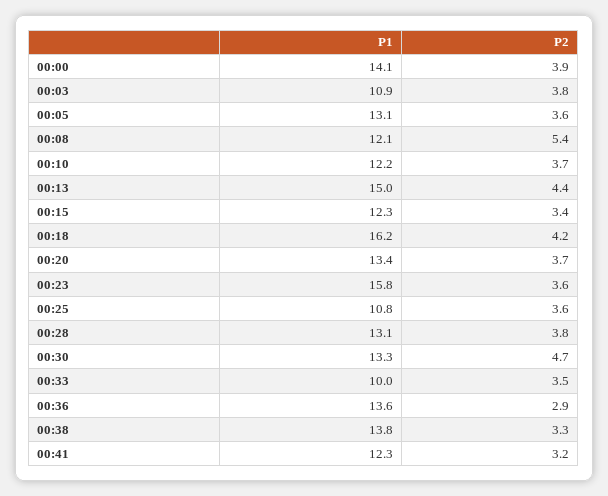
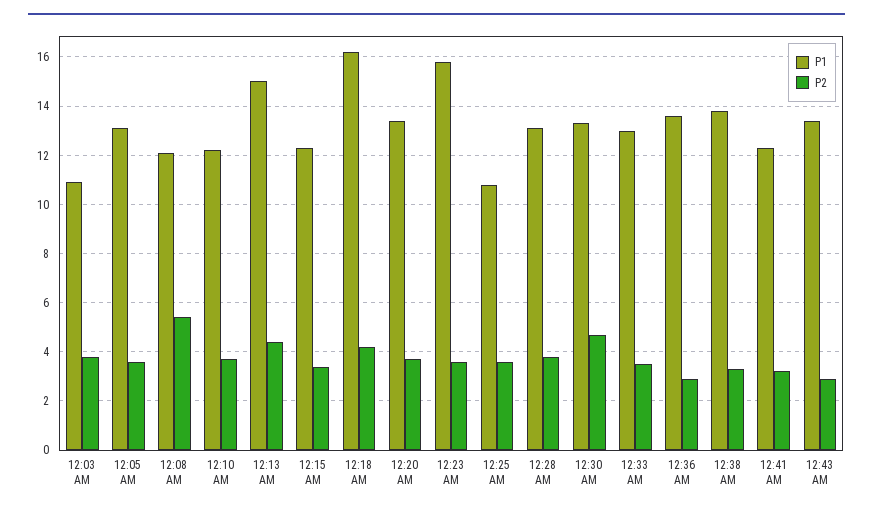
P1, 00:00: 14.1 -> none
P2, 00:00: 3.9 -> none
P1, 00:33: 10 -> 13
P1, 12:43 AM: none -> 13.5
P2, 12:43 AM: none -> 3

